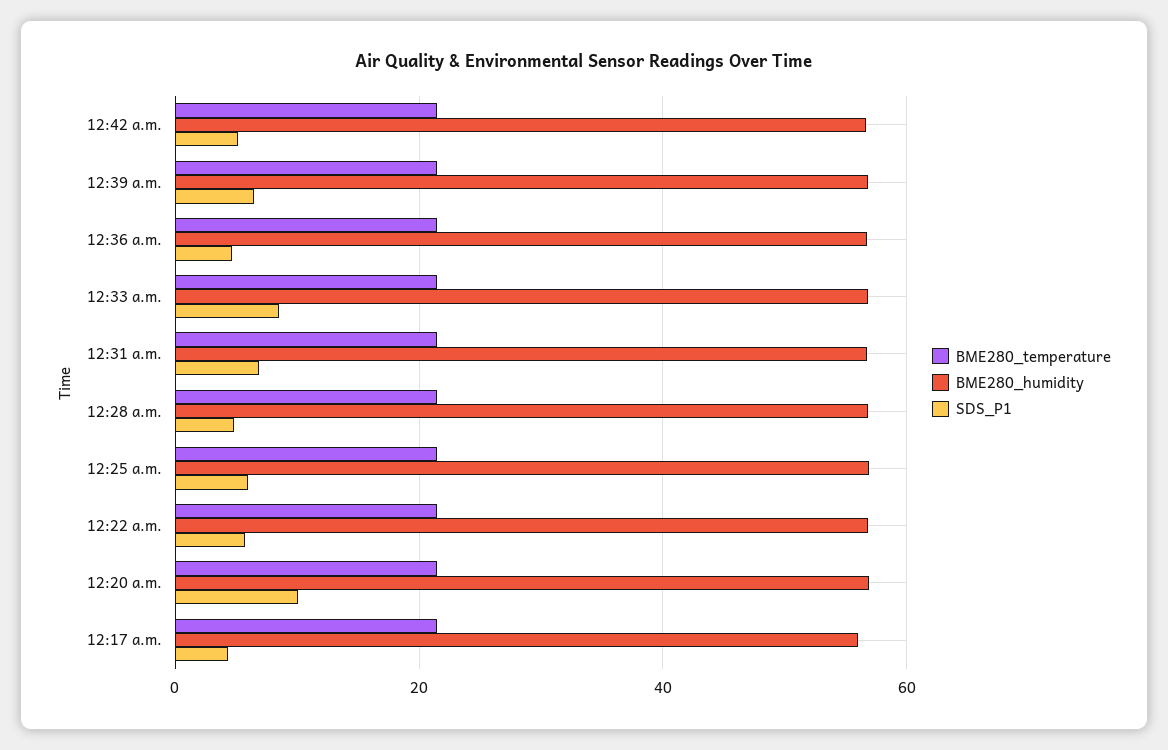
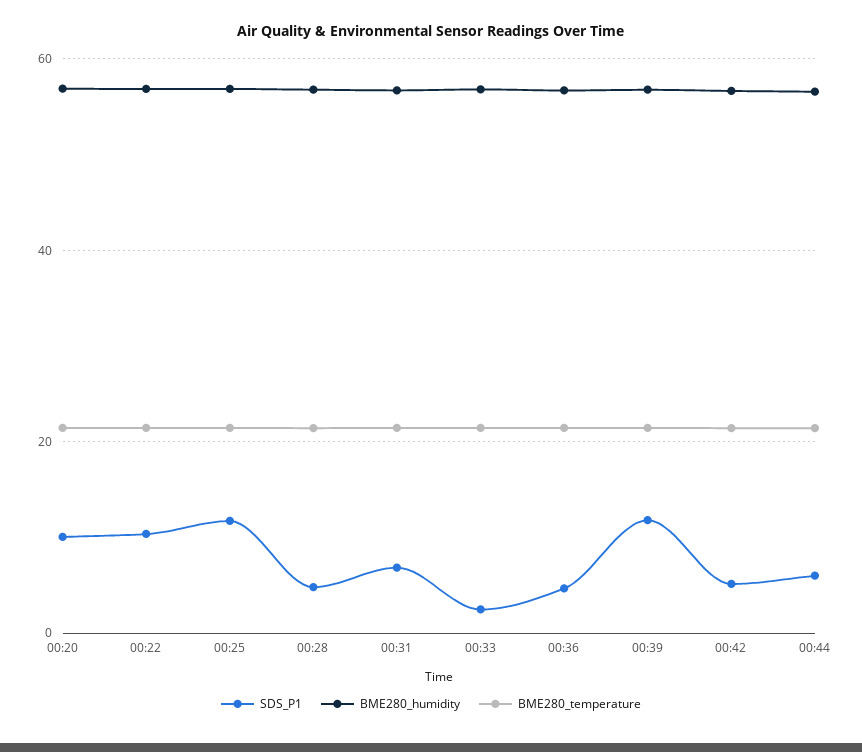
SDS_P1, 12:39 a.m.: 6 -> 12
SDS_P1, 12:33 a.m.: 8 -> 2
SDS_P1, 12:25 a.m.: 6 -> 12
SDS_P1, 12:22 a.m.: 6 -> 10
BME280_temperature, 12:17 a.m.: 22 -> none
BME280_humidity, 12:17 a.m.: 56 -> none
SDS_P1, 12:17 a.m.: 4 -> none
SDS_P1, 00:44: none -> 6
BME280_humidity, 00:44: none -> 56
BME280_temperature, 00:44: none -> 22

